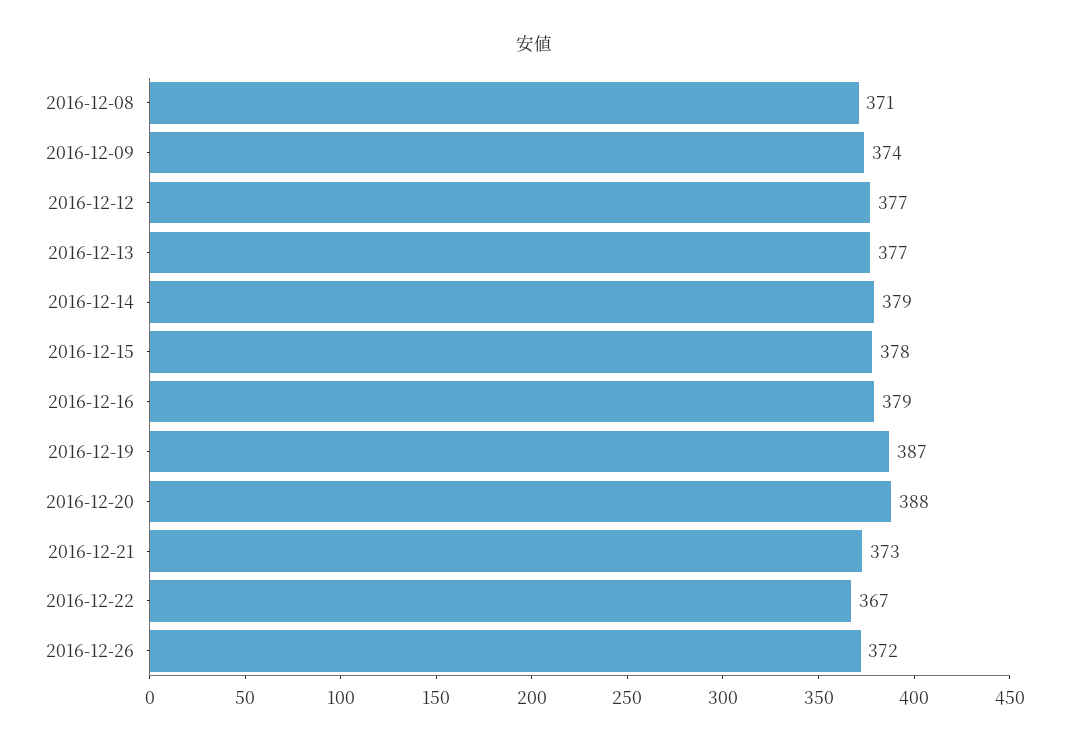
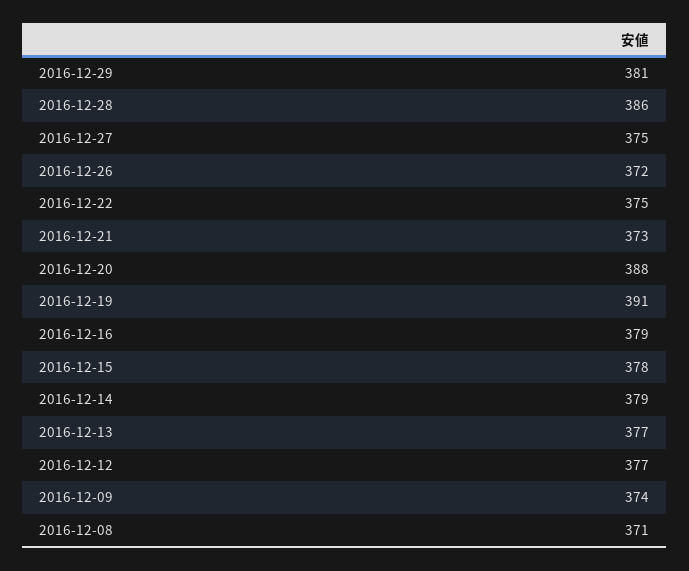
2016-12-19: 387 -> 391
2016-12-22: 367 -> 375
2016-12-29: none -> 381
2016-12-28: none -> 386
2016-12-27: none -> 375

